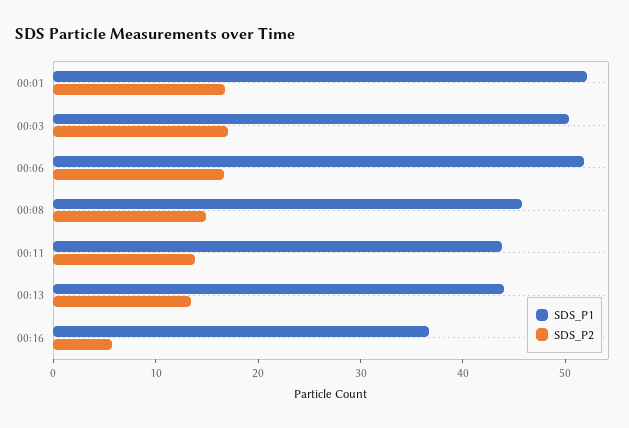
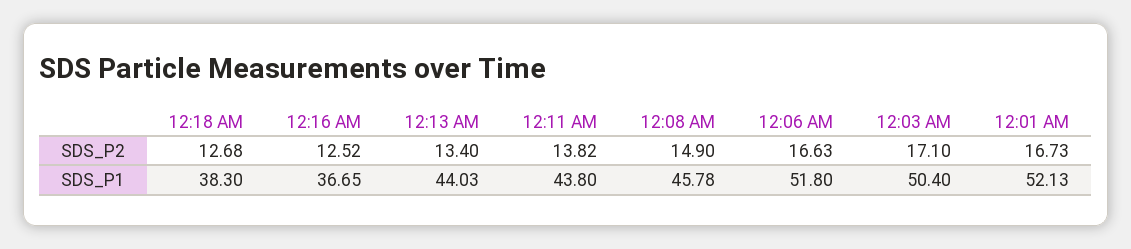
SDS_P2, 00:16: 6 -> 12.52
SDS_P2, 12:18 AM: none -> 12.68
SDS_P1, 12:18 AM: none -> 38.3

